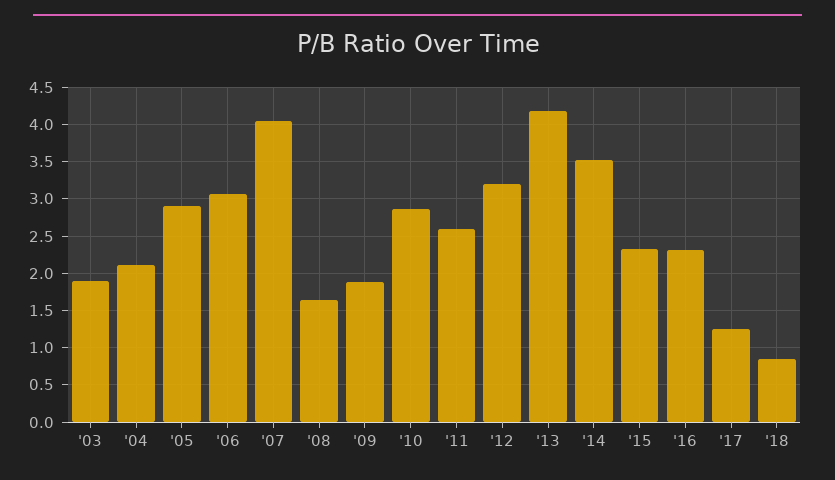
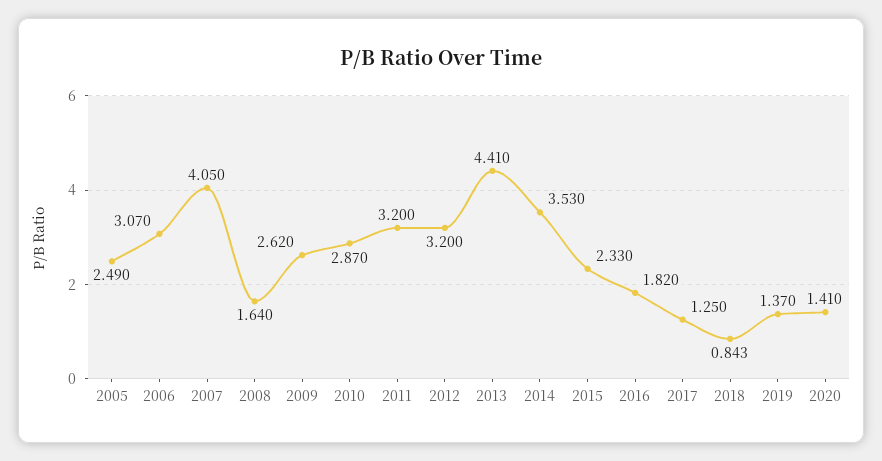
'03: 1.9 -> none
'04: 2.1 -> none
'05: 2.9 -> 2.49
'09: 1.9 -> 2.62
'11: 2.6 -> 3.2
'13: 4.2 -> 4.41
'16: 2.3 -> 1.82
2019: none -> 1.37
2020: none -> 1.41

